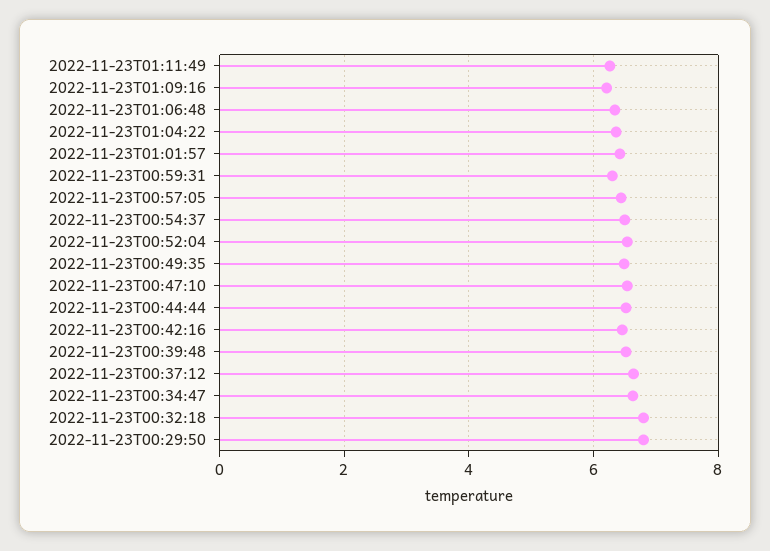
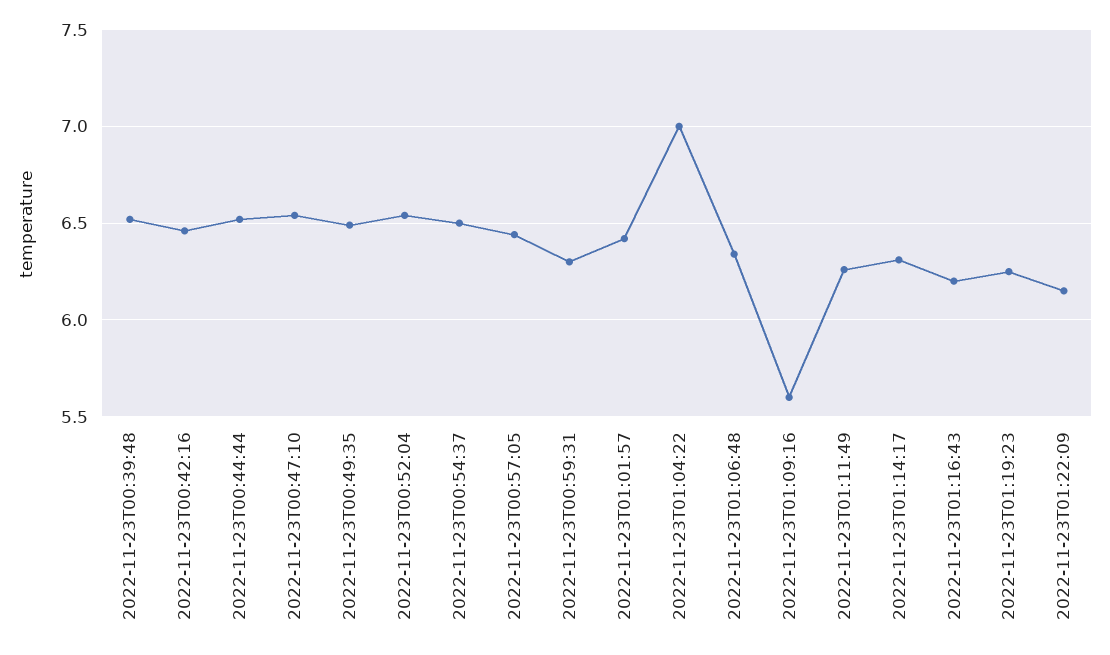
2022-11-23T01:09:16: 6.2 -> 5.6
2022-11-23T01:04:22: 6.4 -> 7
2022-11-23T00:37:12: 6.6 -> none
2022-11-23T00:34:47: 6.6 -> none
2022-11-23T00:32:18: 6.8 -> none
2022-11-23T00:29:50: 6.8 -> none
2022-11-23T01:14:17: none -> 6.3
2022-11-23T01:16:43: none -> 6.2
2022-11-23T01:19:23: none -> 6.25
2022-11-23T01:22:09: none -> 6.15

